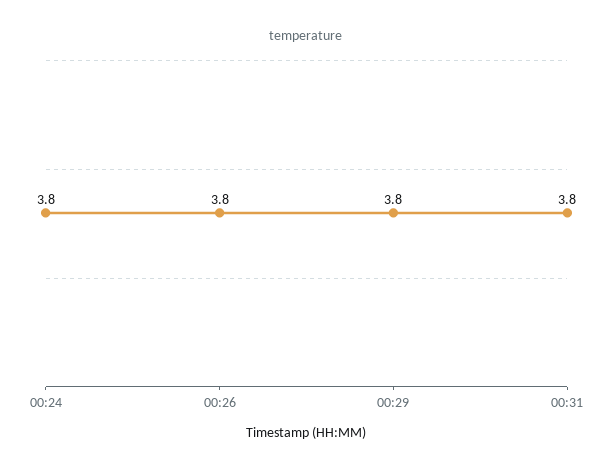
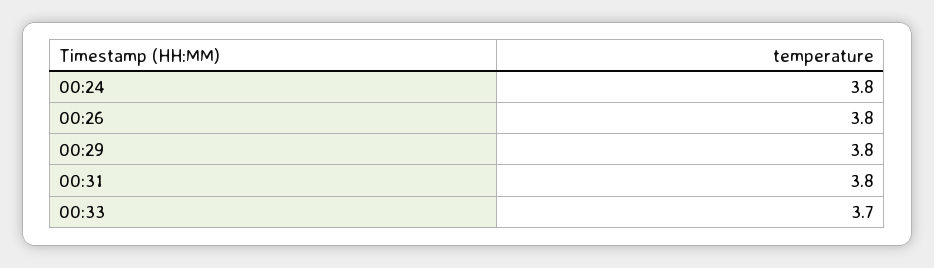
00:33: none -> 3.7

